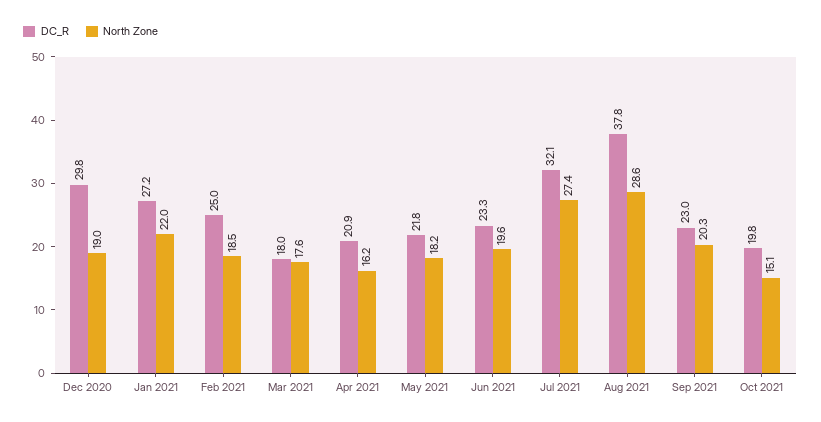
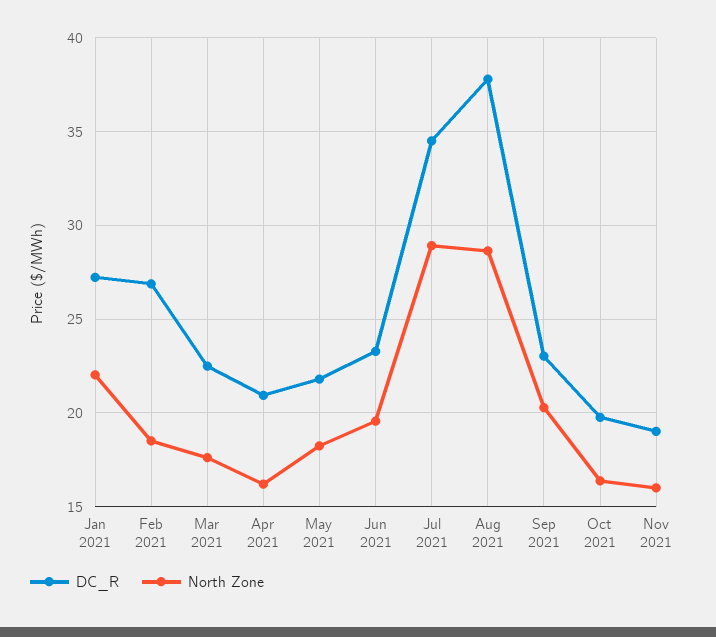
DC_R, Dec 2020: 29.8 -> none
North Zone, Dec 2020: 19 -> none
DC_R, Feb 2021: 25 -> 27
DC_R, Mar 2021: 18 -> 22.5
DC_R, Jul 2021: 32.1 -> 34.5
North Zone, Jul 2021: 27.4 -> 29
North Zone, Oct 2021: 15.1 -> 16.5
DC_R, Nov 2021: none -> 19
North Zone, Nov 2021: none -> 16

